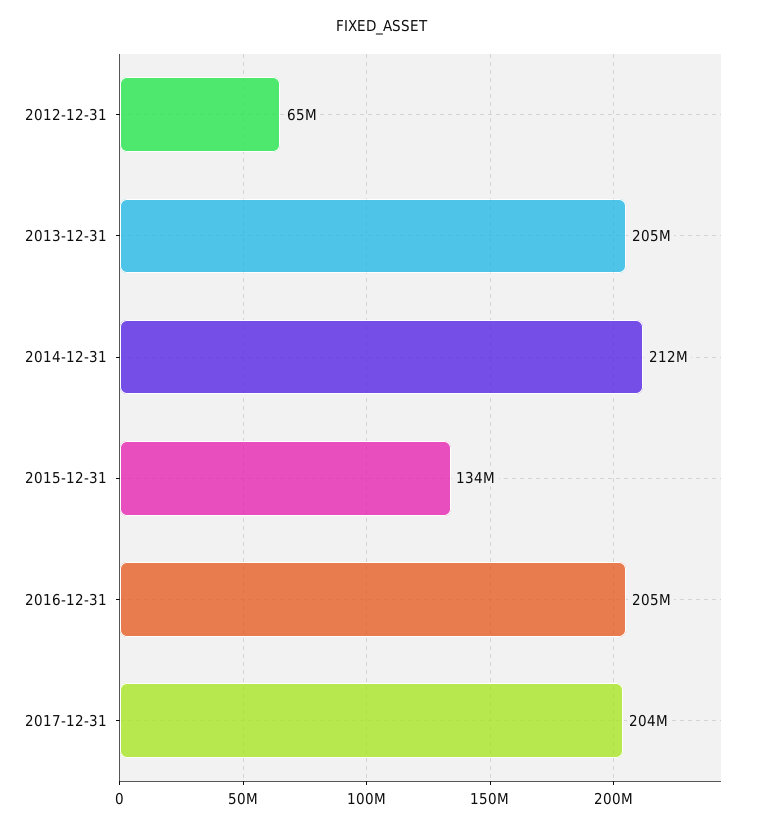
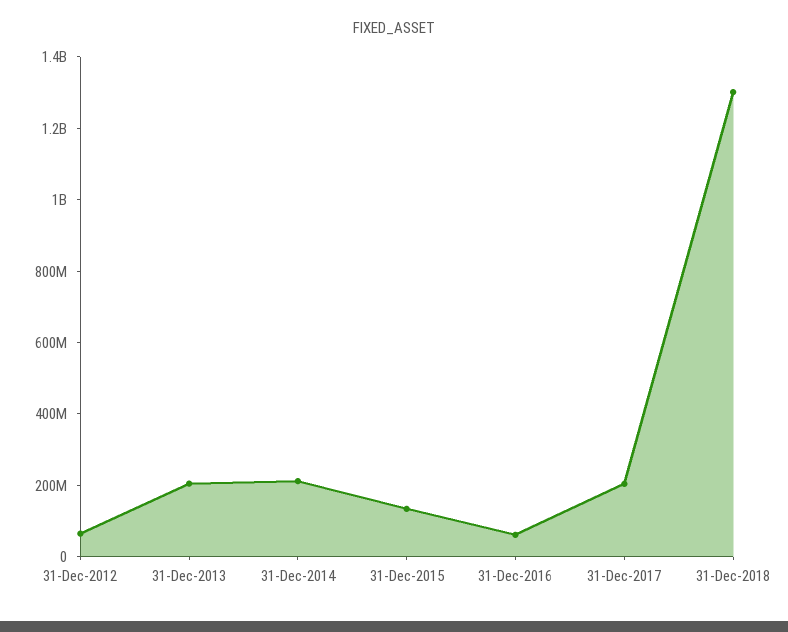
2016-12-31: 205000000 -> 50000000
31-Dec-2018: none -> 1300000000

